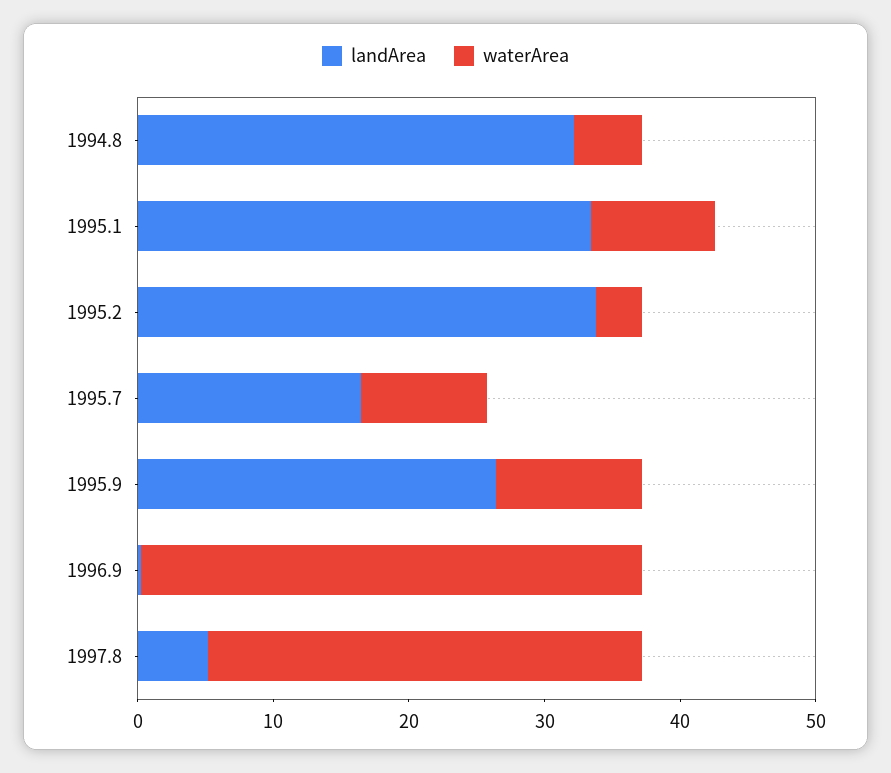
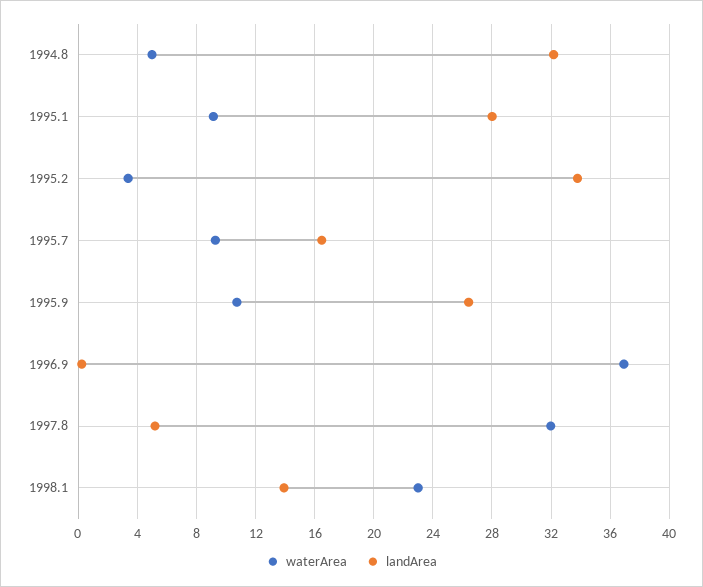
landArea, 1995.1: 34 -> 28
waterArea, 1998.1: none -> 23
landArea, 1998.1: none -> 14

